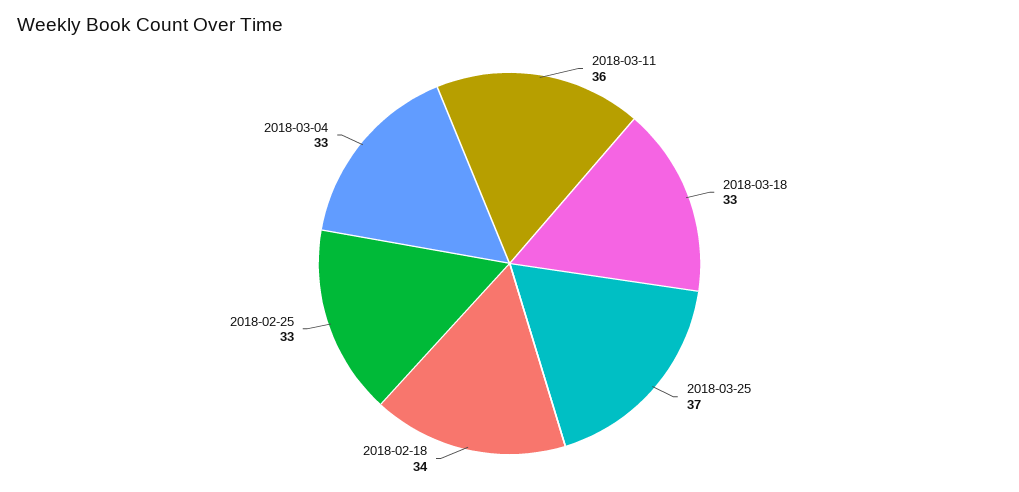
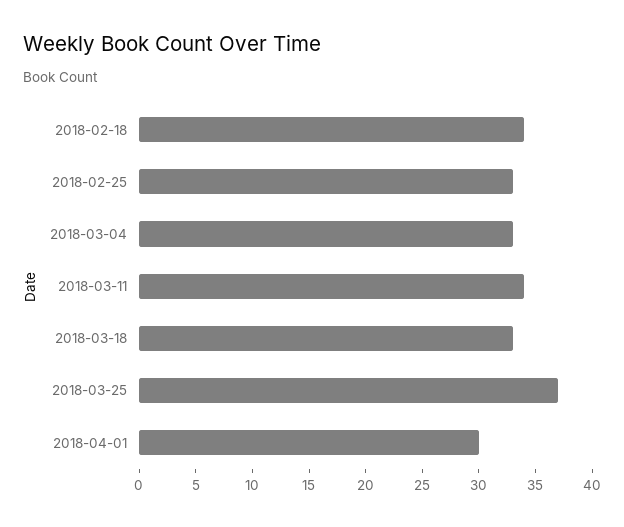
2018-03-11: 36 -> 34
2018-04-01: none -> 30

